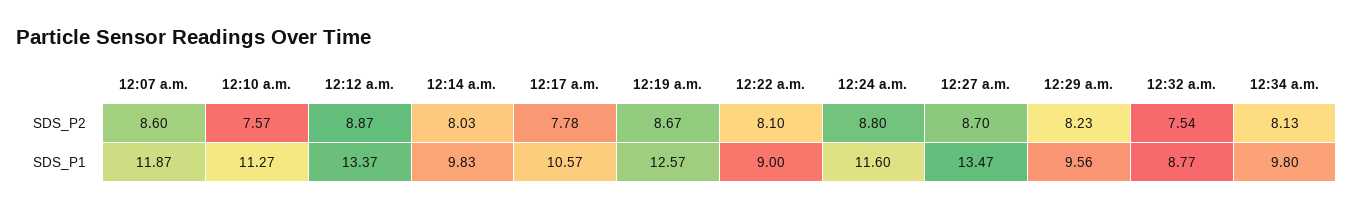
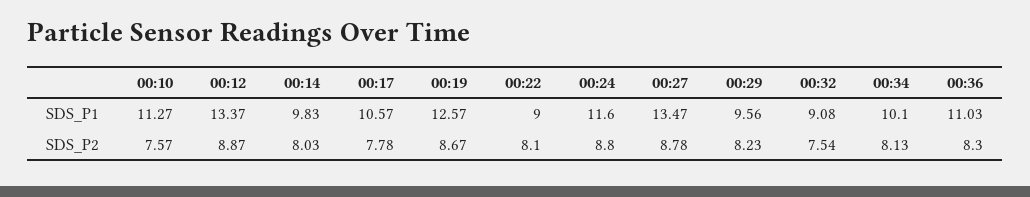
12:07 a.m., SDS_P2: 8.6 -> none
12:27 a.m., SDS_P2: 8.7 -> 8.78
12:07 a.m., SDS_P1: 11.87 -> none
12:32 a.m., SDS_P1: 8.77 -> 9.08
12:34 a.m., SDS_P1: 9.8 -> 10.1
00:36, SDS_P1: none -> 11.03
00:36, SDS_P2: none -> 8.3

